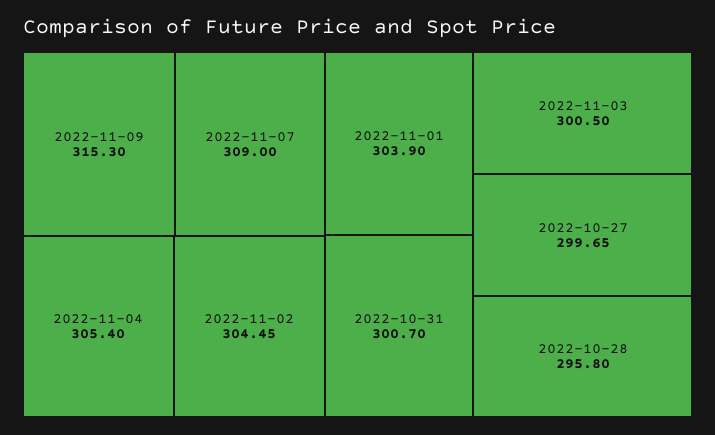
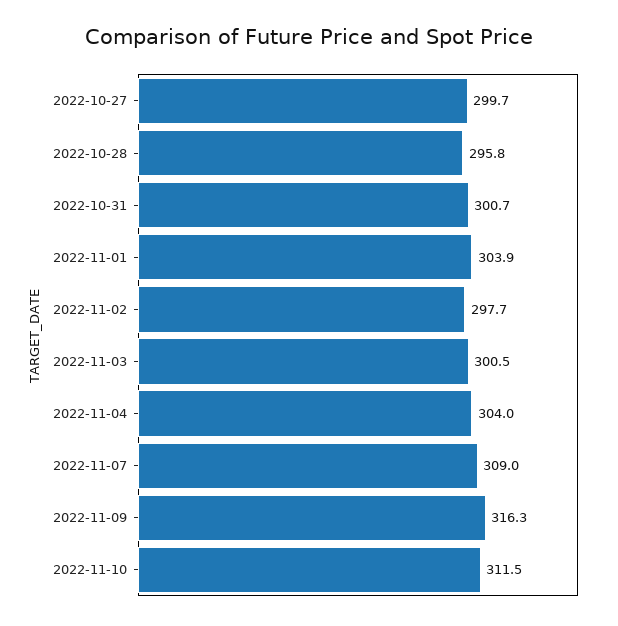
2022-11-09: 315.3 -> 316.3
2022-11-04: 305.4 -> 304
2022-11-02: 304.45 -> 297.7
2022-11-10: none -> 311.5

